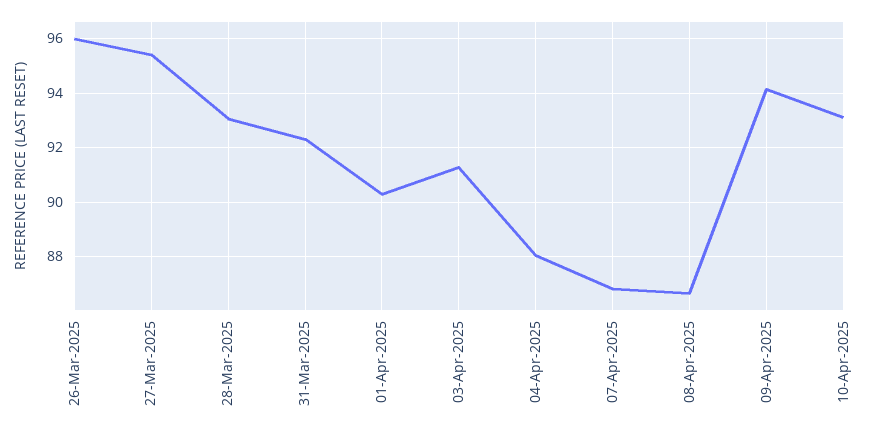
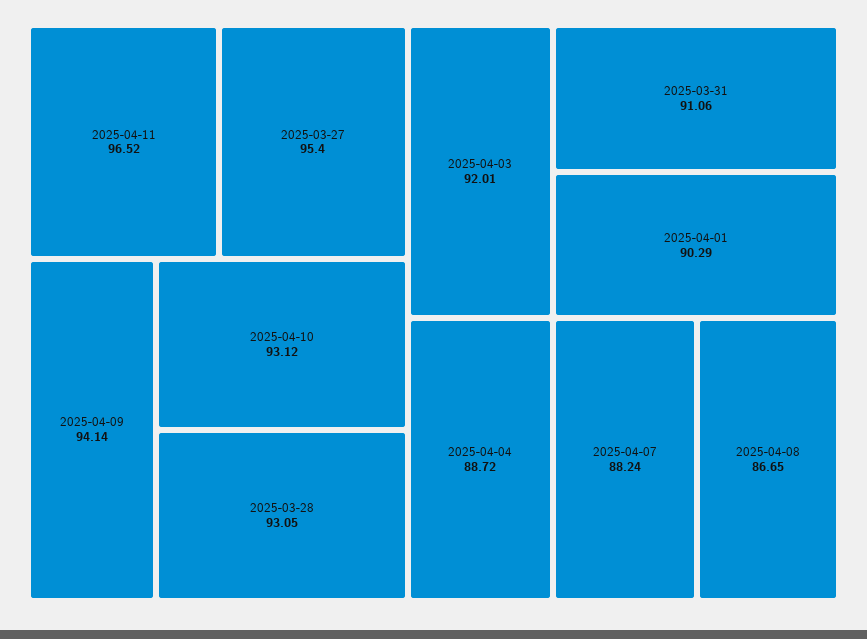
26-Mar-2025: 96 -> none
31-Mar-2025: 92.25 -> 91.06
03-Apr-2025: 91.25 -> 92.01
04-Apr-2025: 88 -> 88.72
07-Apr-2025: 86.75 -> 88.24
2025-04-11: none -> 96.52

